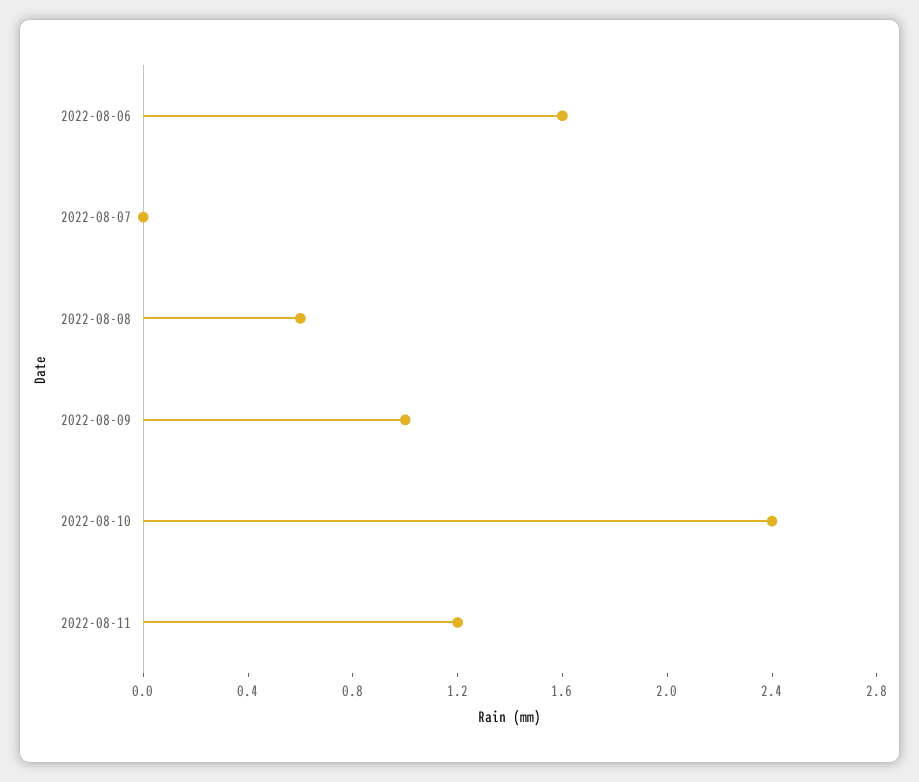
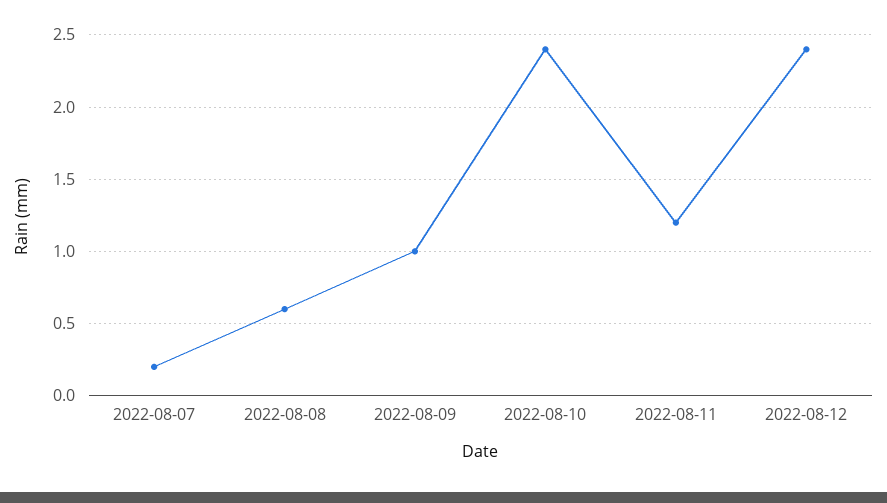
2022-08-06: 1.6 -> none
2022-08-07: 0 -> 0.2
2022-08-12: none -> 2.4

